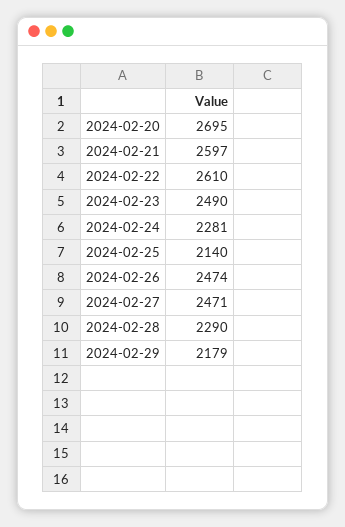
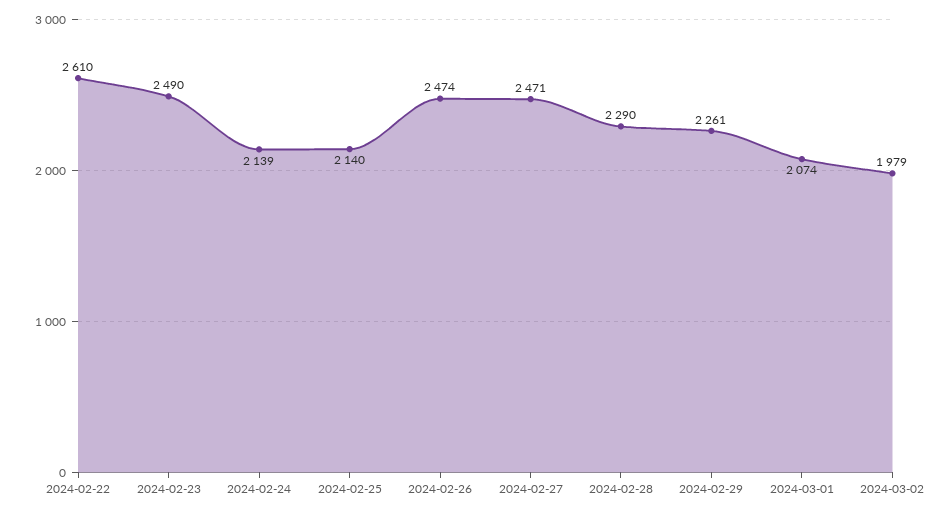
2024-02-20: 2695 -> none
2024-02-21: 2597 -> none
2024-02-24: 2281 -> 2139
2024-02-29: 2179 -> 2261
2024-03-01: none -> 2074
2024-03-02: none -> 1979

